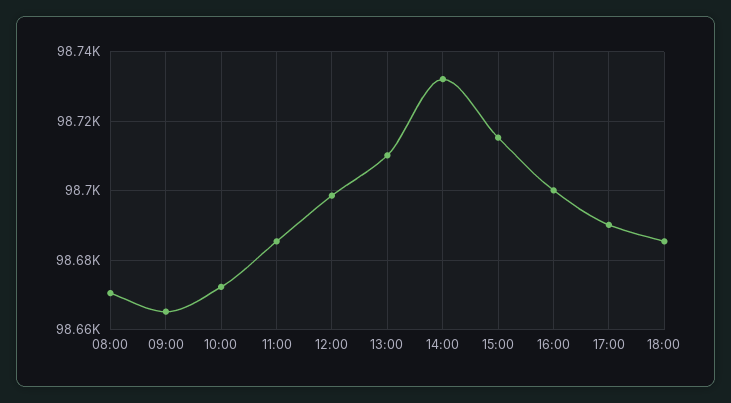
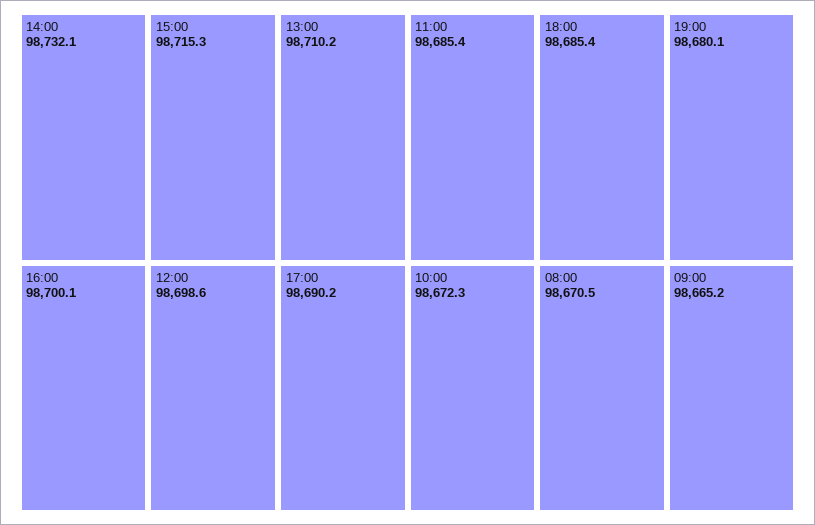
19:00: none -> 98680.1

